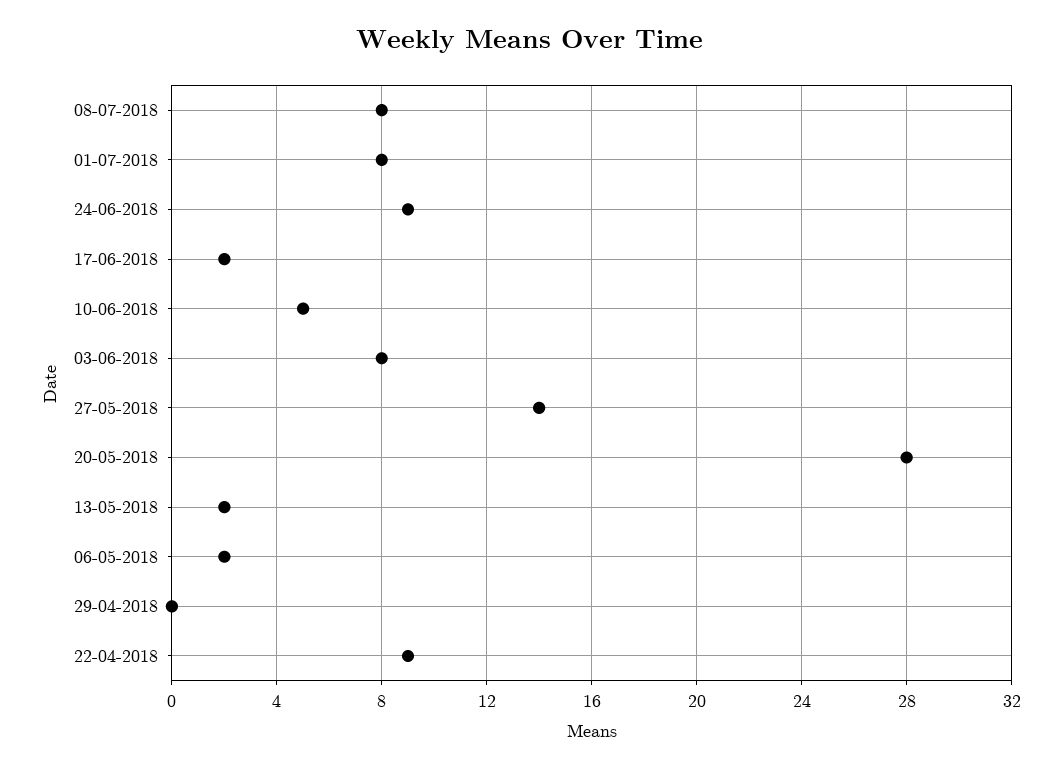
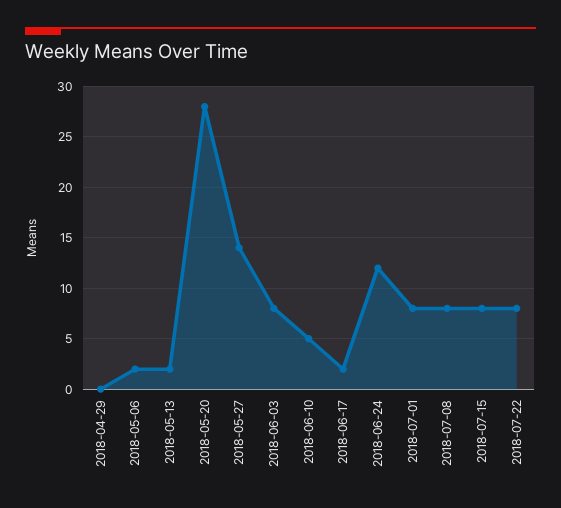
24-06-2018: 9 -> 12
22-04-2018: 9 -> none
2018-07-15: none -> 8
2018-07-22: none -> 8

